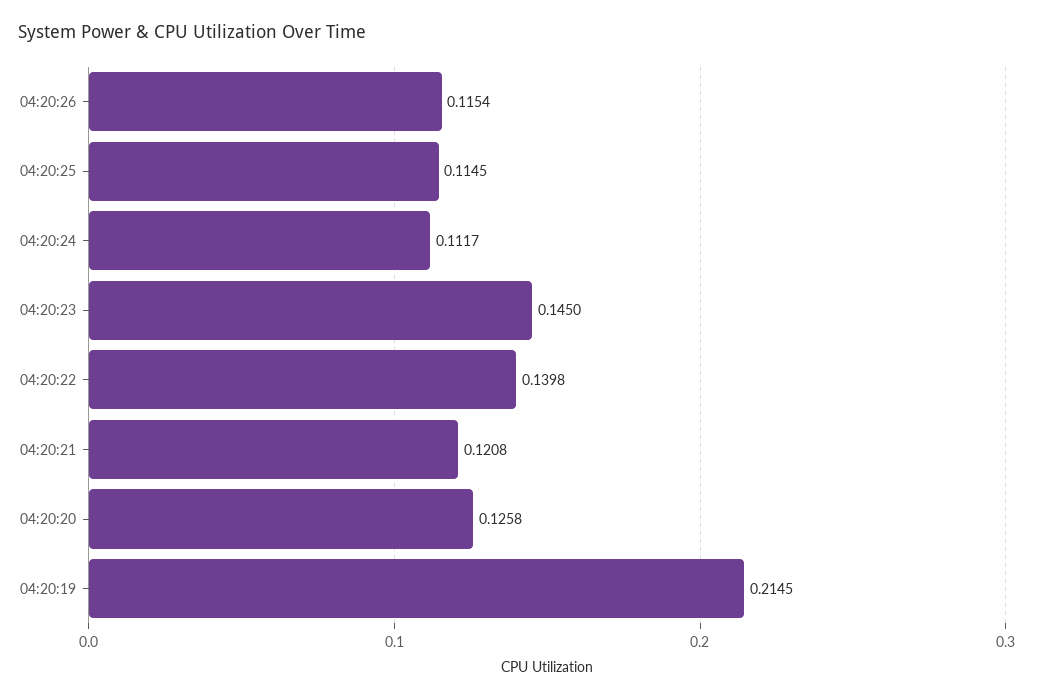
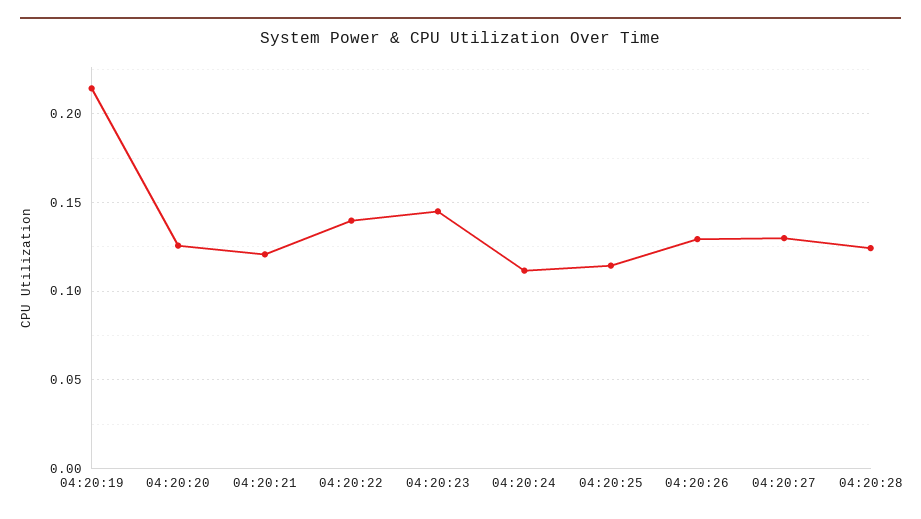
04:20:26: 0.1154 -> 0.13
04:20:27: none -> 0.13
04:20:28: none -> 0.125

